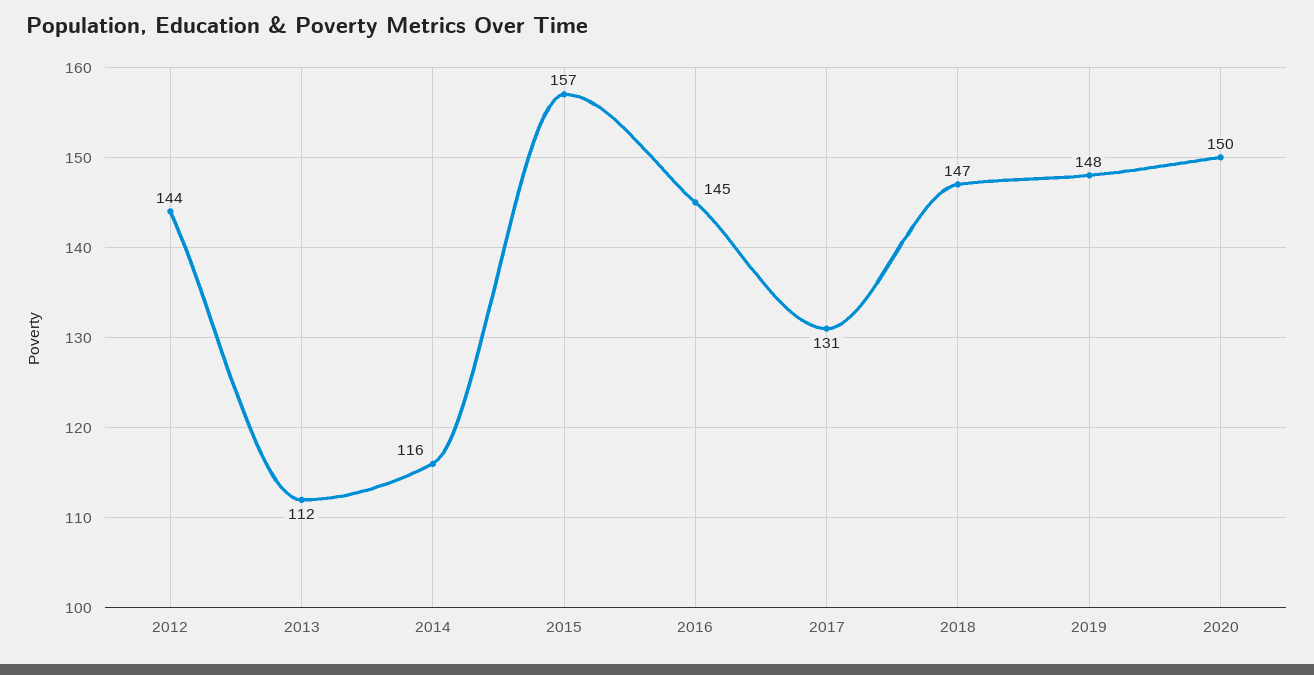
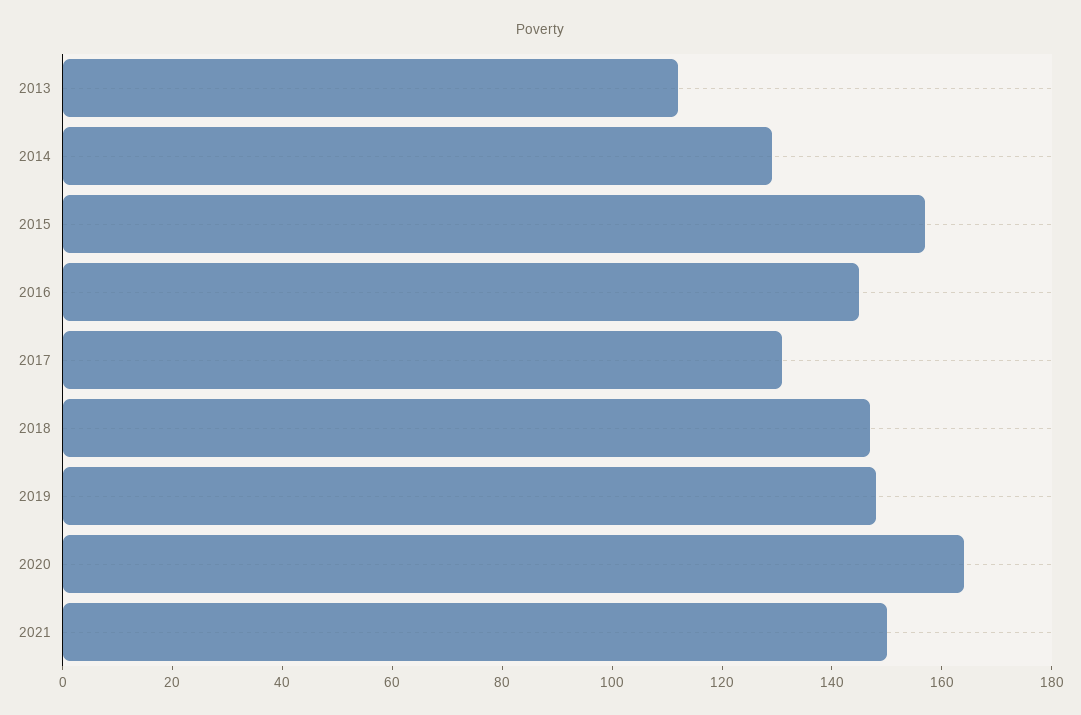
2012: 144 -> none
2014: 116 -> 130
2020: 150 -> 165
2021: none -> 150

